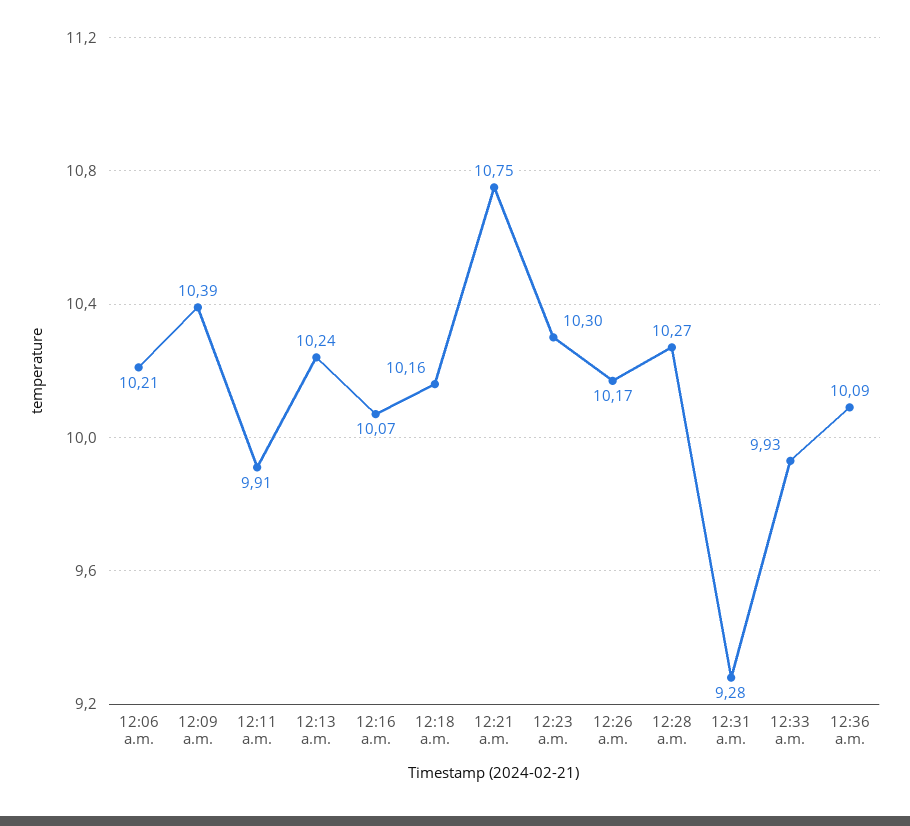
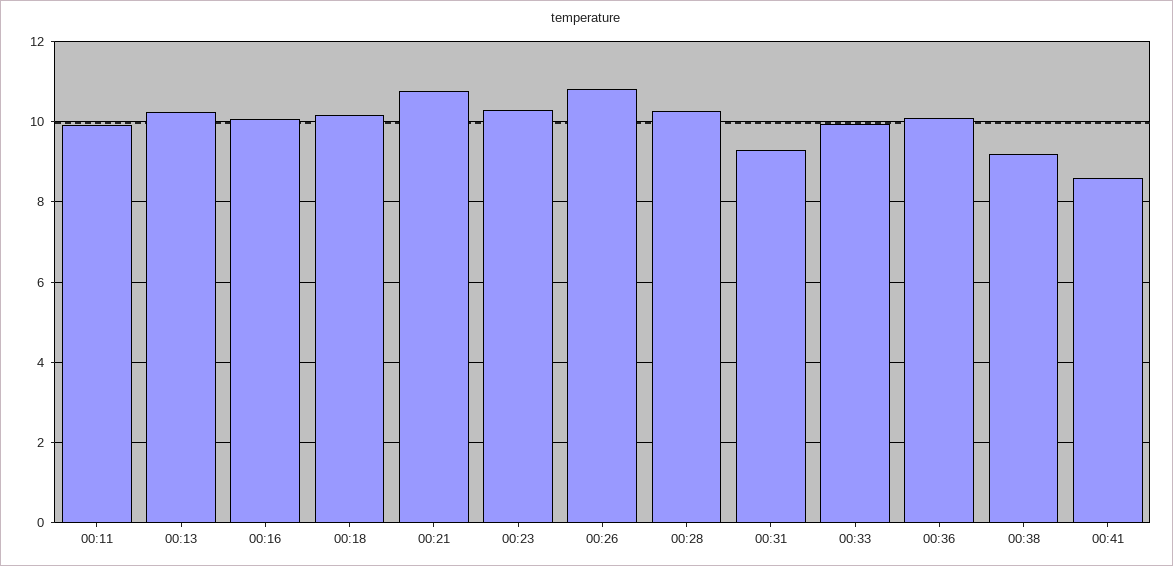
12:06 a.m.: 10.21 -> none
12:09 a.m.: 10.39 -> none
12:26 a.m.: 10.17 -> 10.8
00:38: none -> 9.2
00:41: none -> 8.6

